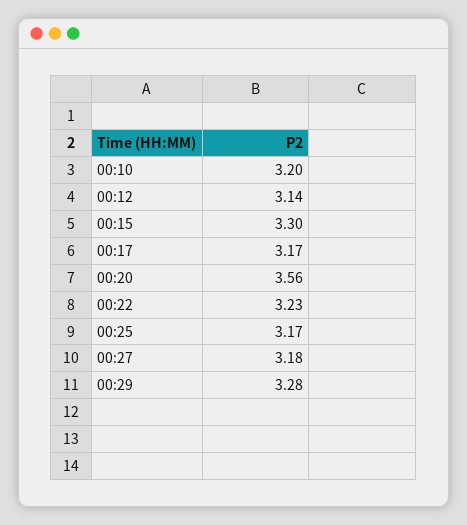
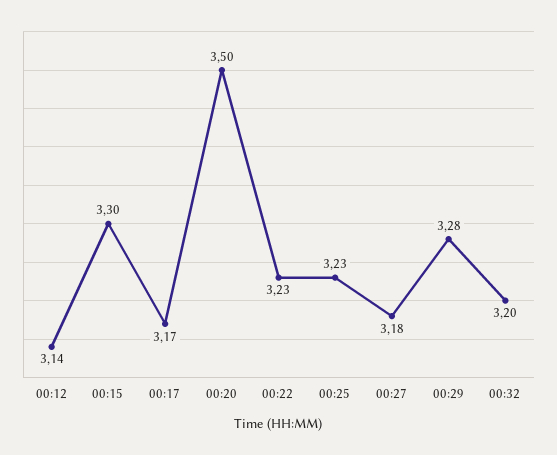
00:10: 3.2 -> none
00:20: 3.56 -> 3.5
00:25: 3.17 -> 3.23
00:32: none -> 3.2

